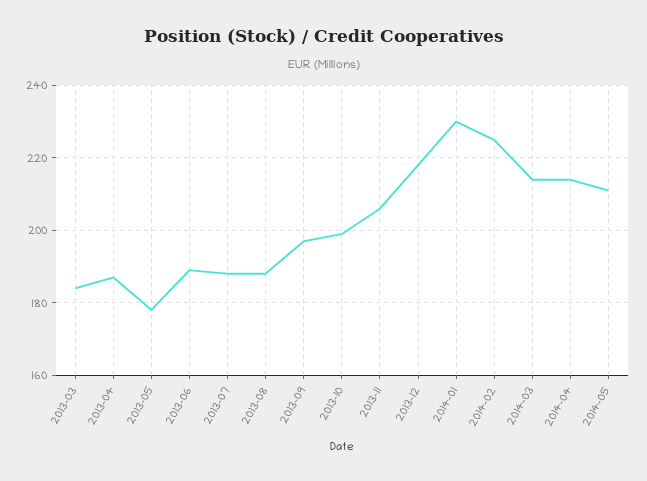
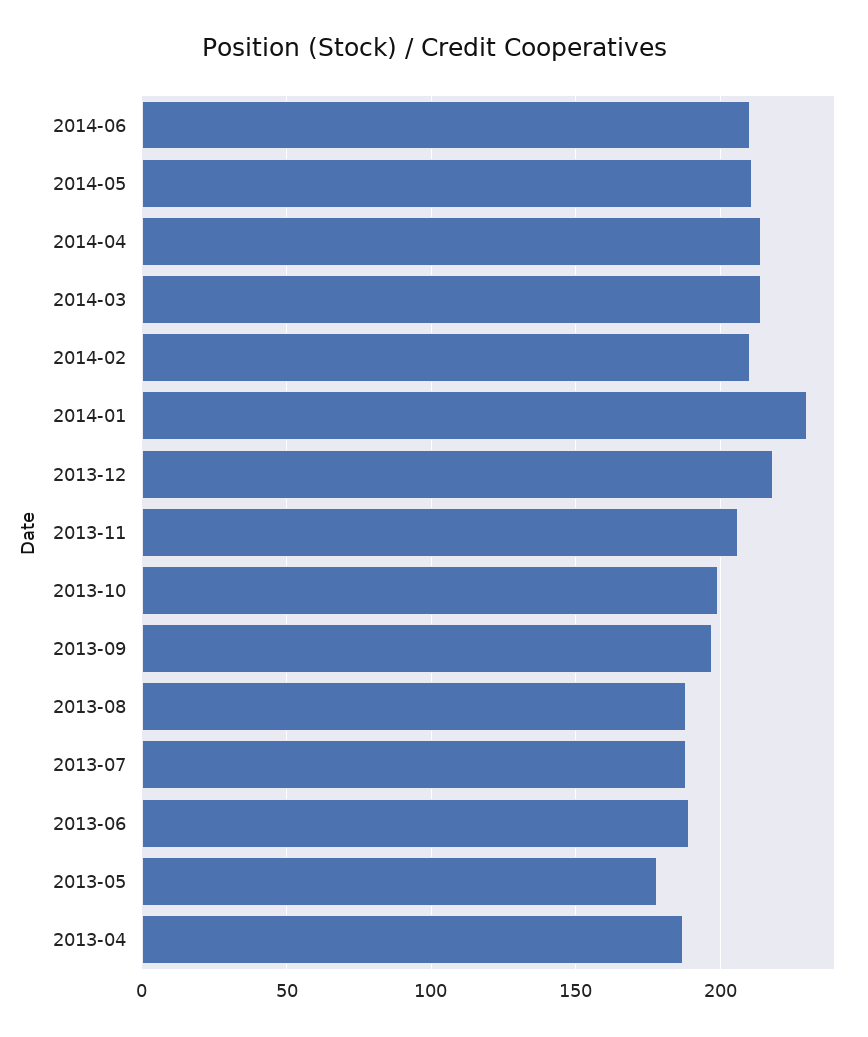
2013-03: 185 -> none
2014-02: 225 -> 210
2014-06: none -> 210

